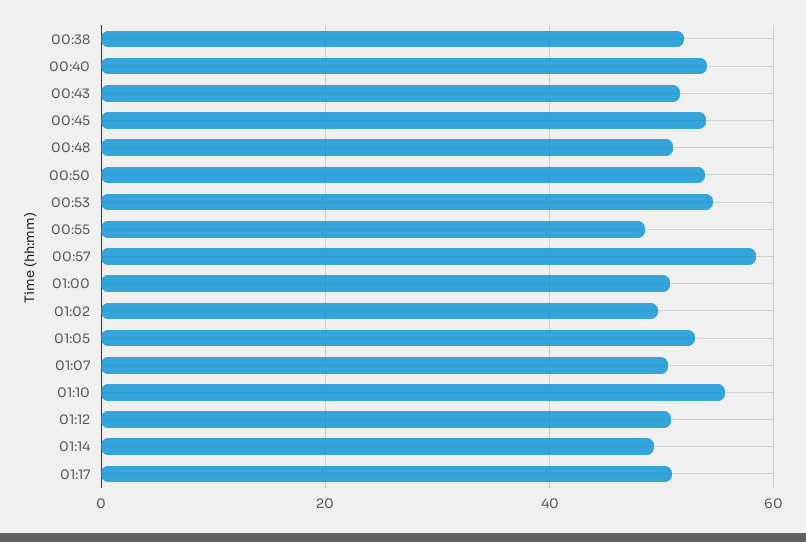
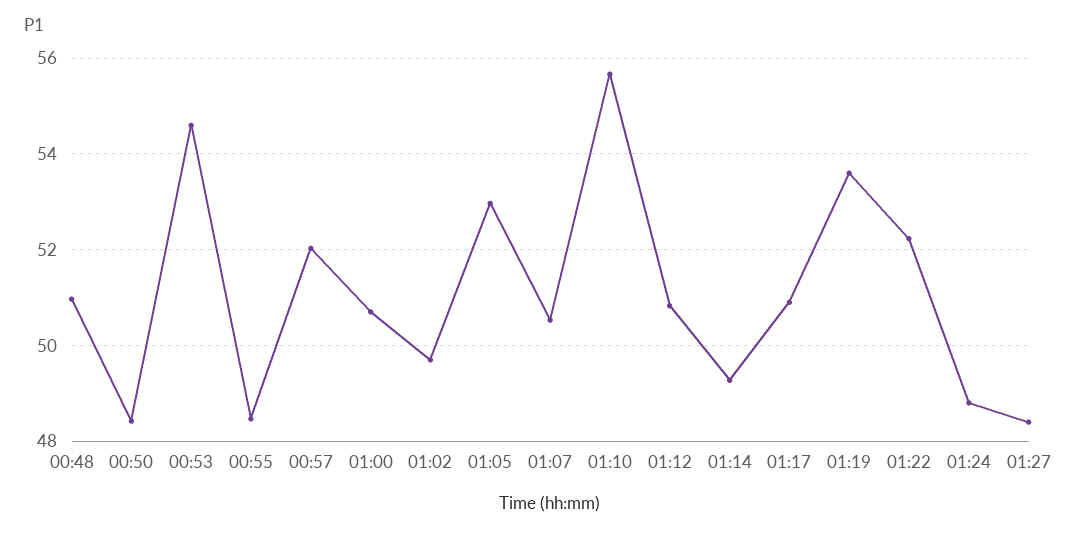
00:38: 52 -> none
00:40: 54 -> none
00:43: 52 -> none
00:45: 54 -> none
00:50: 54 -> 48.4
00:57: 58 -> 52
01:19: none -> 53.6
01:22: none -> 52.2
01:24: none -> 48.8
01:27: none -> 48.4

